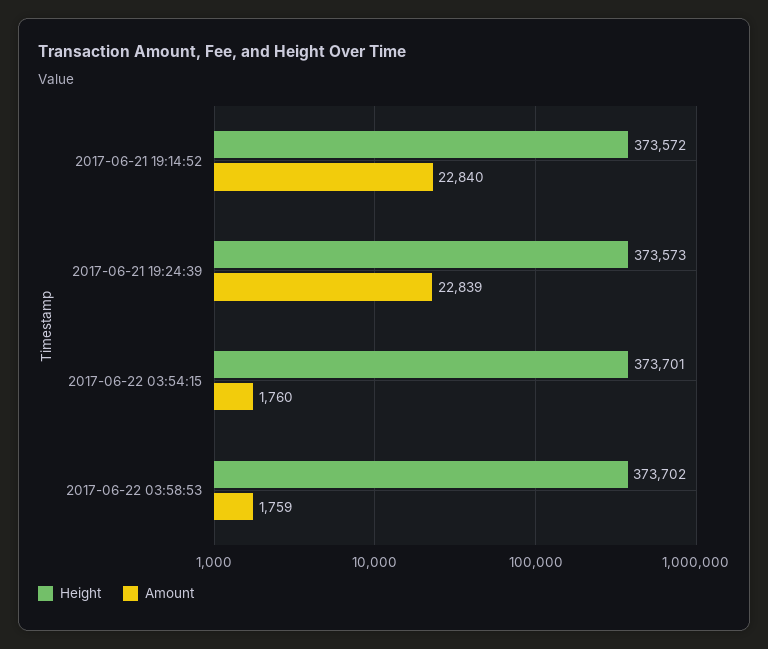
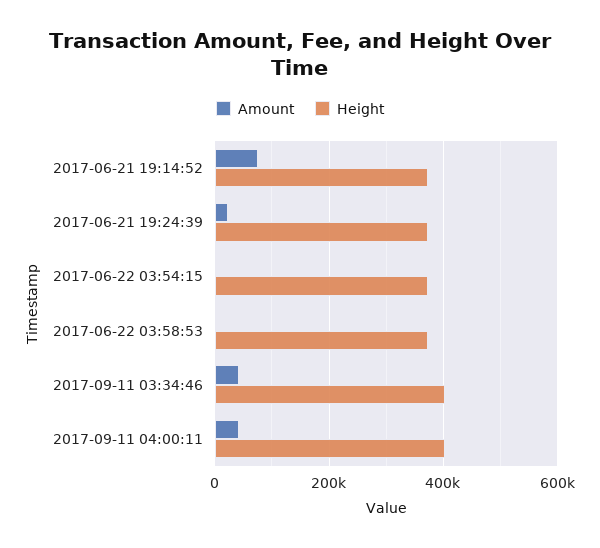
Amount, 2017-06-21 19:14:52: 22840 -> 80000
Amount, 2017-09-11 03:34:46: none -> 40000
Height, 2017-09-11 03:34:46: none -> 400000
Amount, 2017-09-11 04:00:11: none -> 40000
Height, 2017-09-11 04:00:11: none -> 400000

